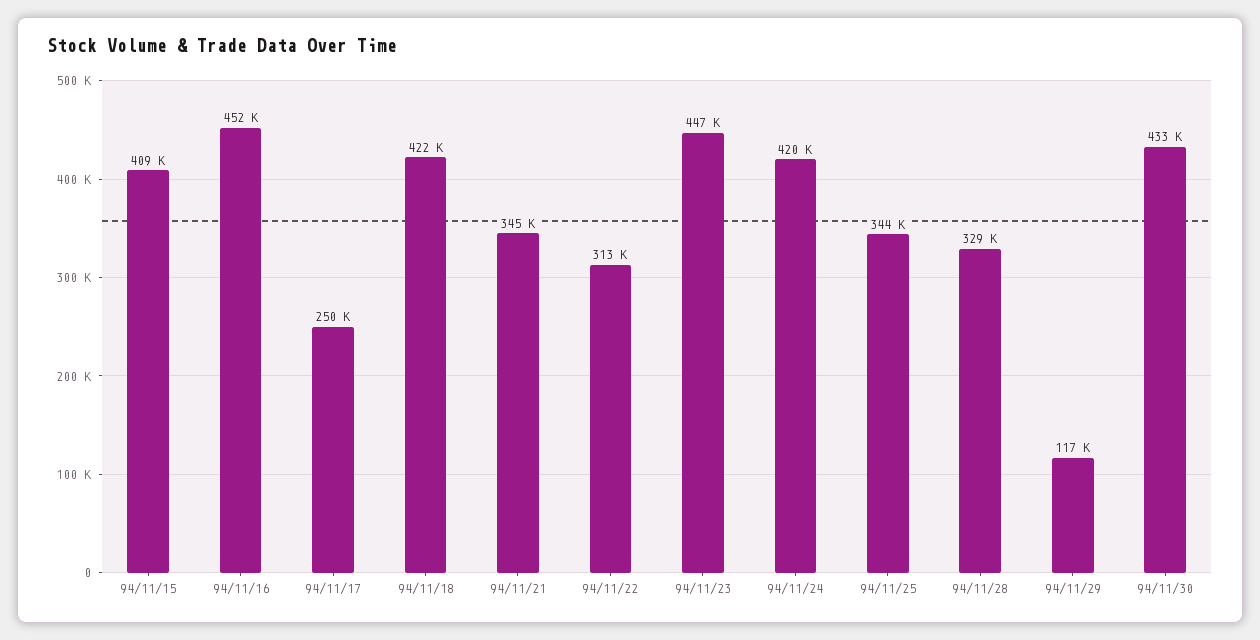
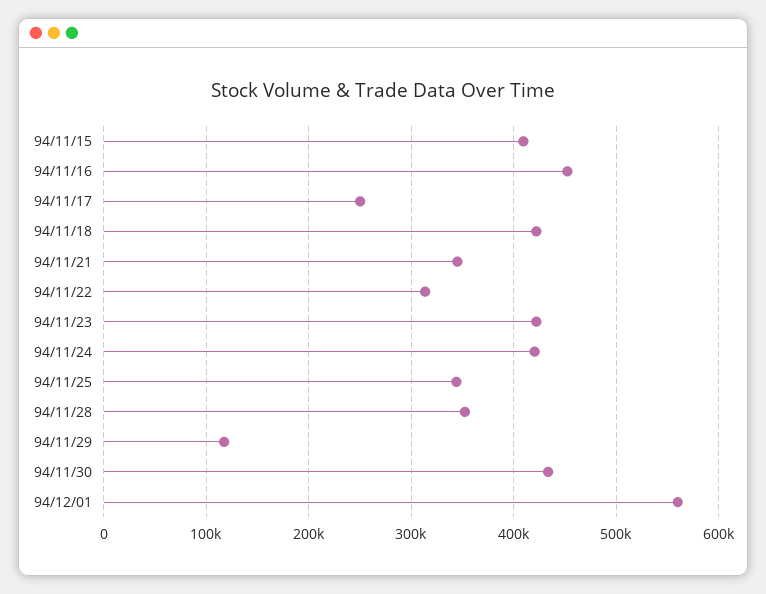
94/11/23: 447000 -> 420000
94/11/28: 329000 -> 350000
94/12/01: none -> 560000

